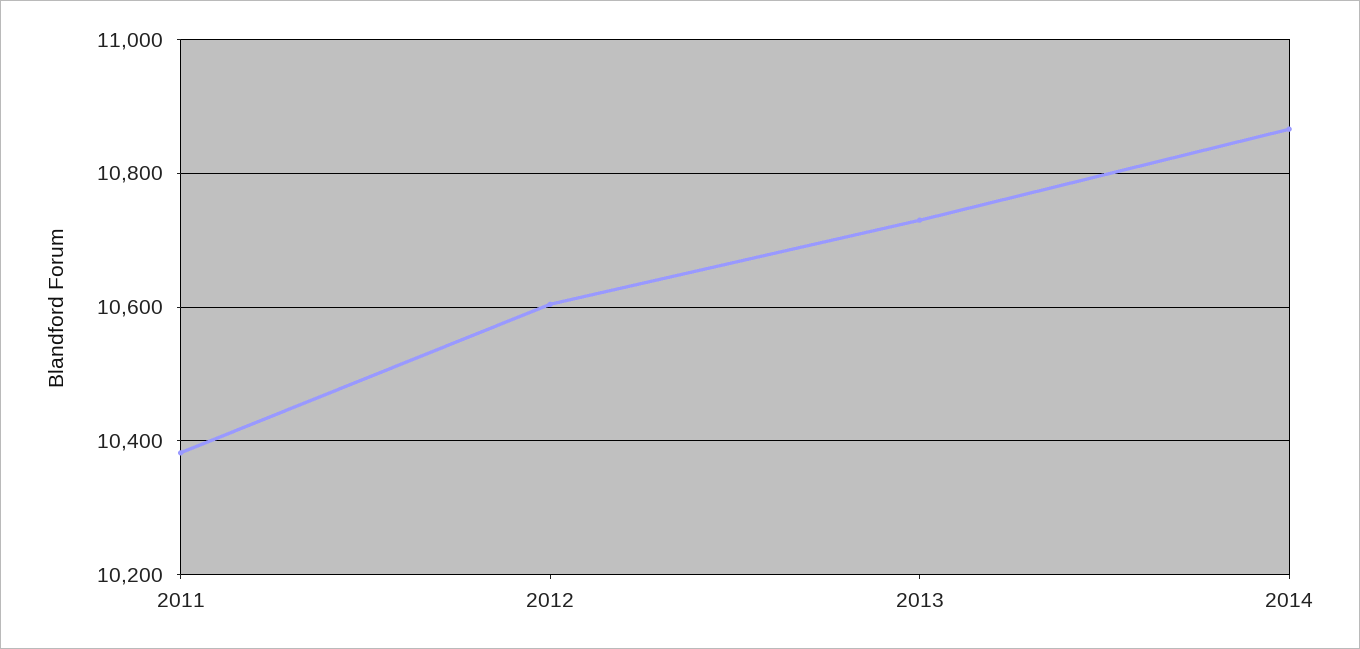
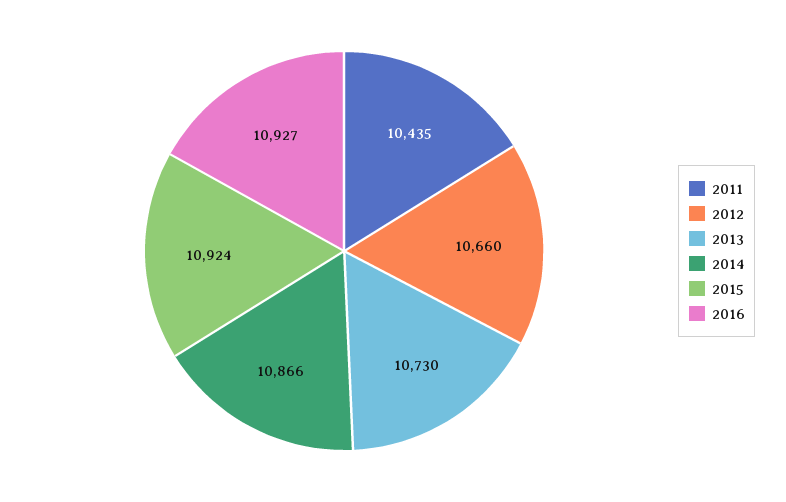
2011: 10380 -> 10435
2012: 10600 -> 10660
2015: none -> 10924
2016: none -> 10927

